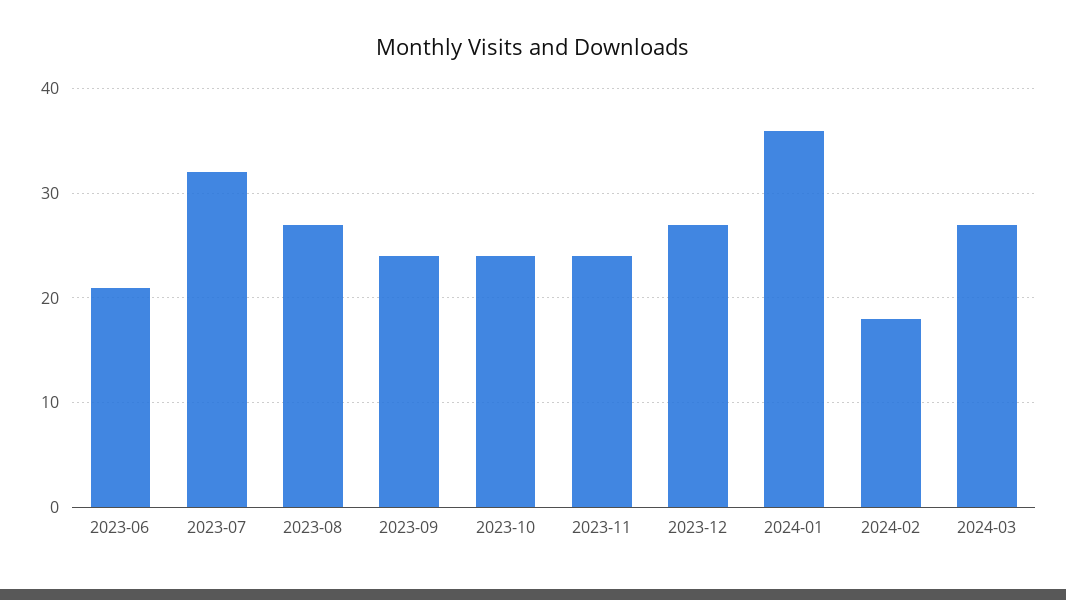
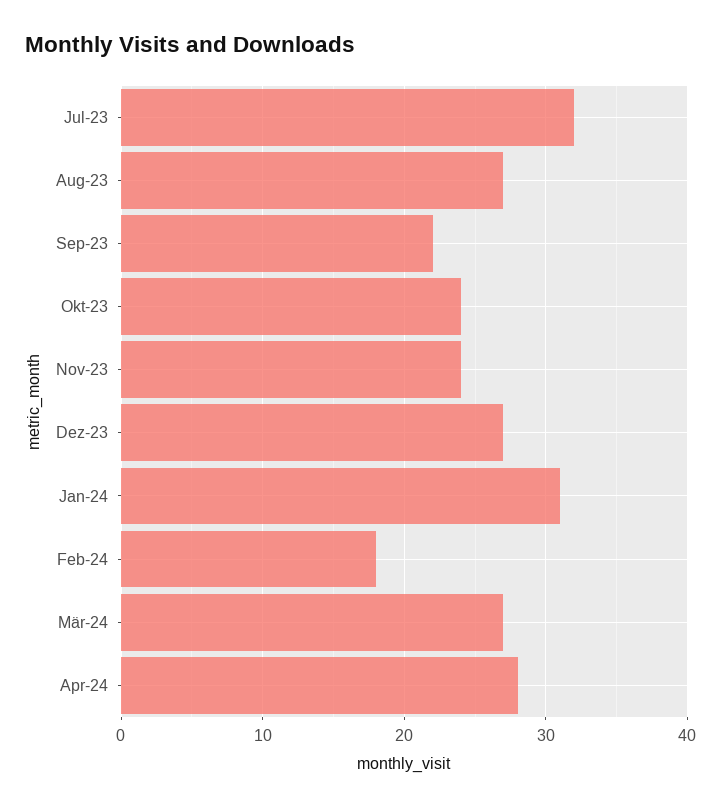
2023-06: 21 -> none
2023-09: 24 -> 22
2024-01: 36 -> 31
Apr-24: none -> 28

